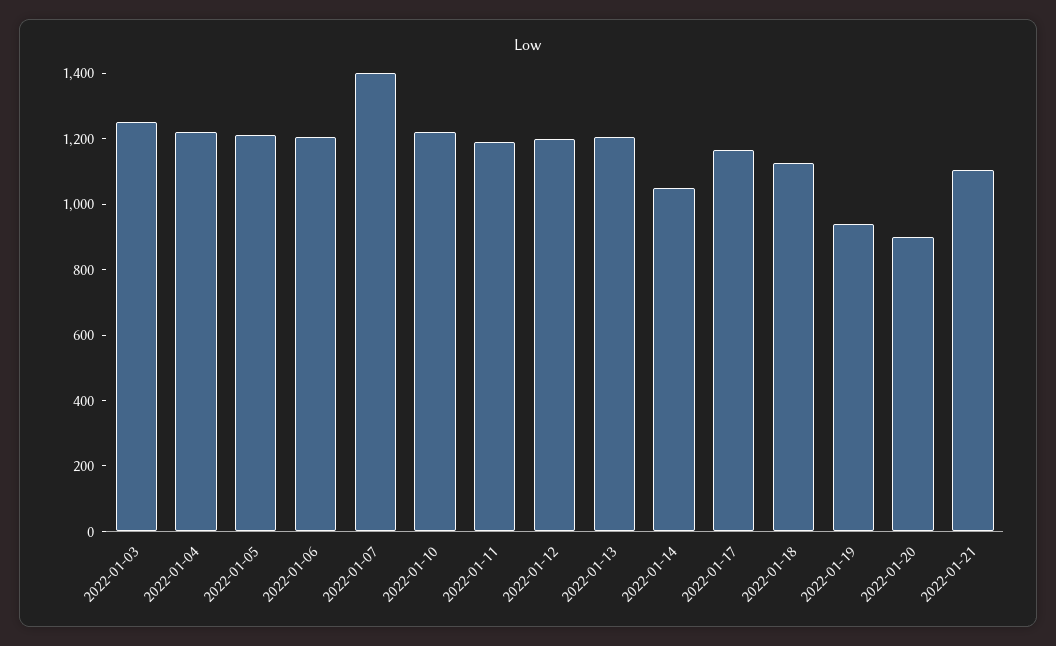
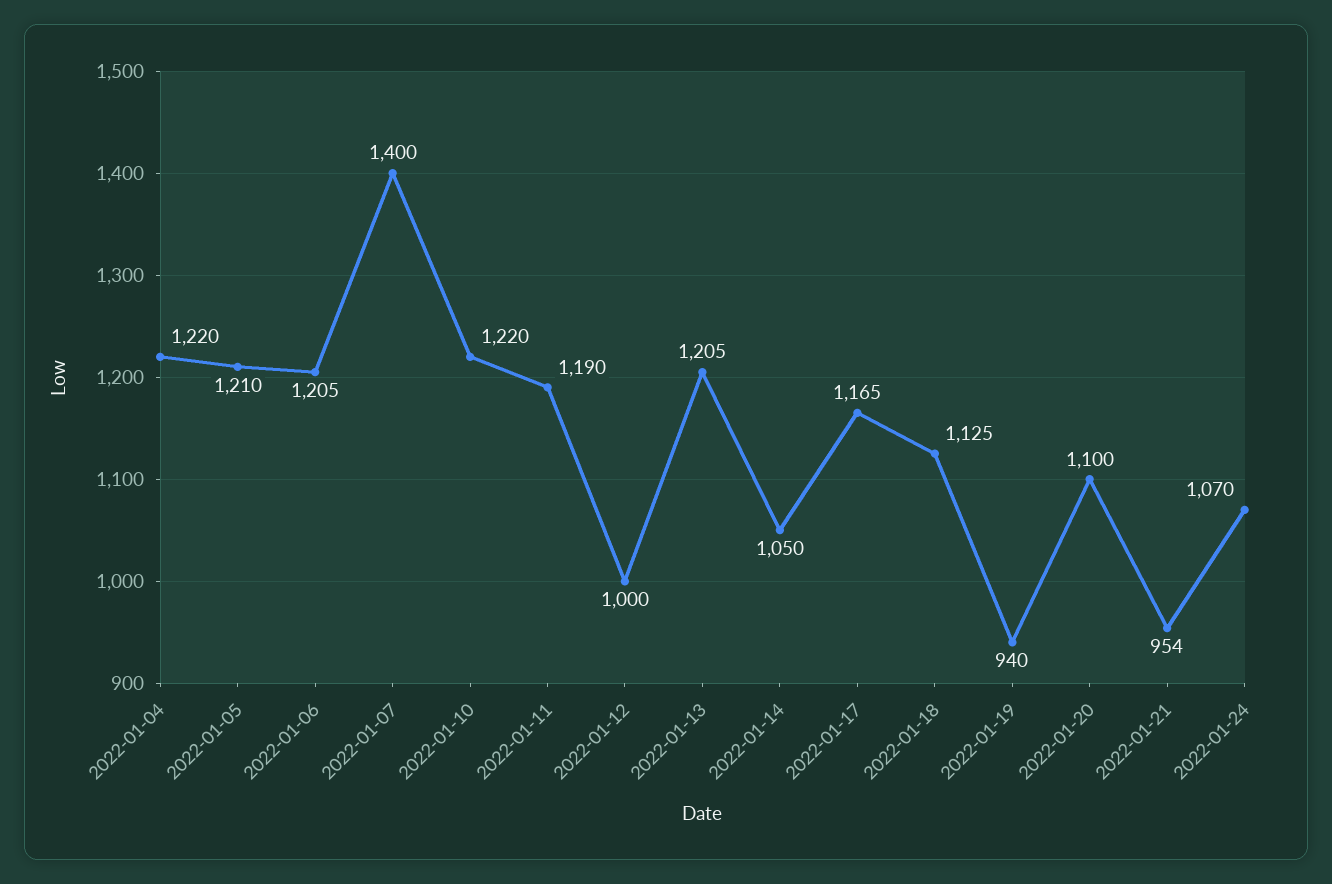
2022-01-03: 1250 -> none
2022-01-12: 1200 -> 1000
2022-01-20: 900 -> 1100
2022-01-21: 1100 -> 954
2022-01-24: none -> 1070

